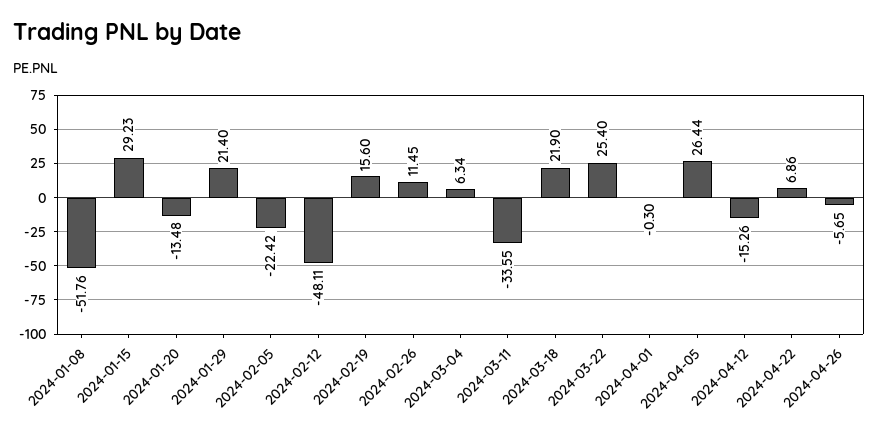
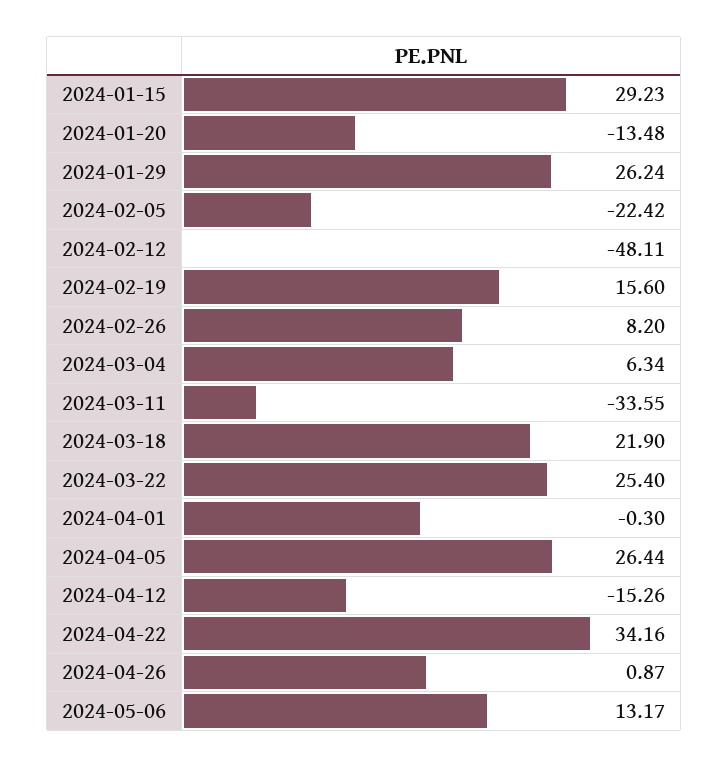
2024-01-08: -51.76 -> none
2024-01-29: 21.4 -> 26.24
2024-02-26: 11.45 -> 8.2
2024-04-22: 6.86 -> 34.16
2024-04-26: -5.65 -> 0.87
2024-05-06: none -> 13.17

